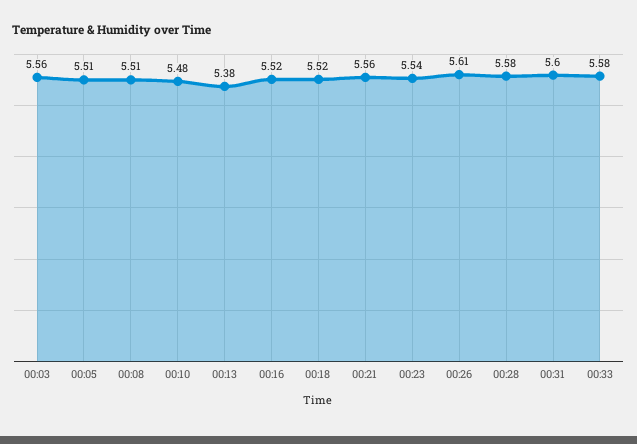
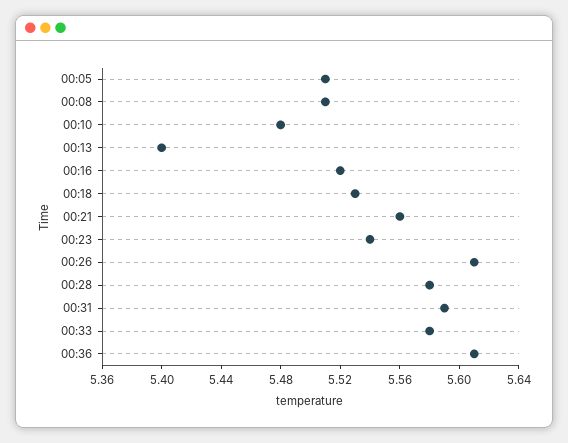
00:03: 5.56 -> none
00:13: 5.38 -> 5.4
00:18: 5.52 -> 5.53
00:31: 5.6 -> 5.59
00:36: none -> 5.61

